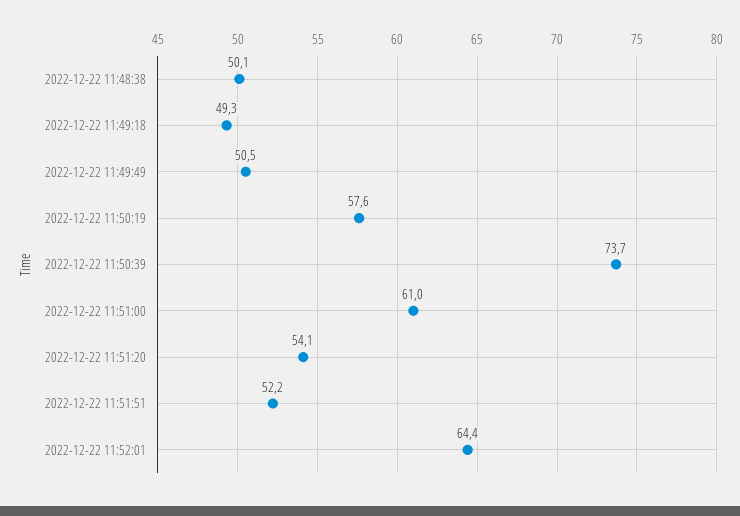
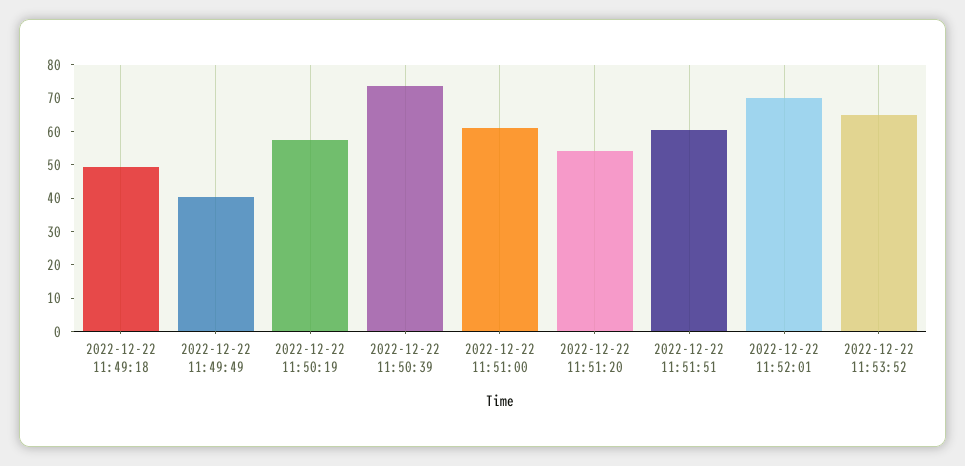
2022-12-22 11:48:38: 50.1 -> none
2022-12-22 11:49:49: 50.5 -> 40
2022-12-22 11:51:51: 52.2 -> 60
2022-12-22 11:52:01: 64.4 -> 70
2022-12-22 11:53:52: none -> 65

